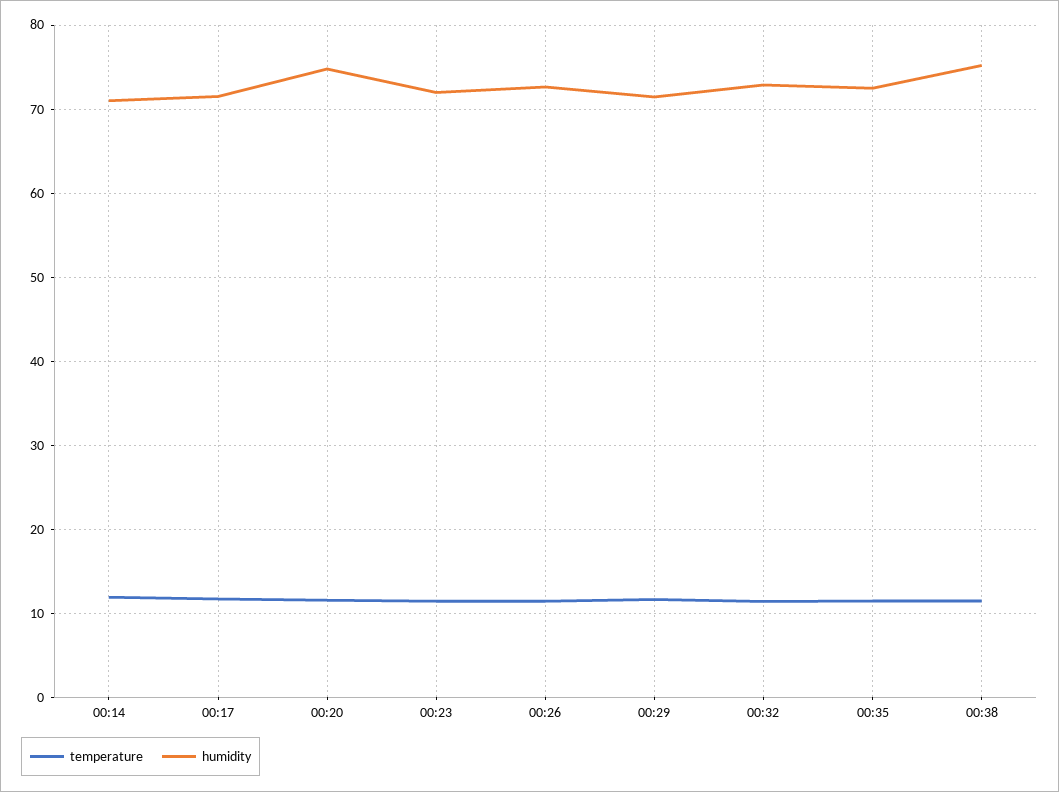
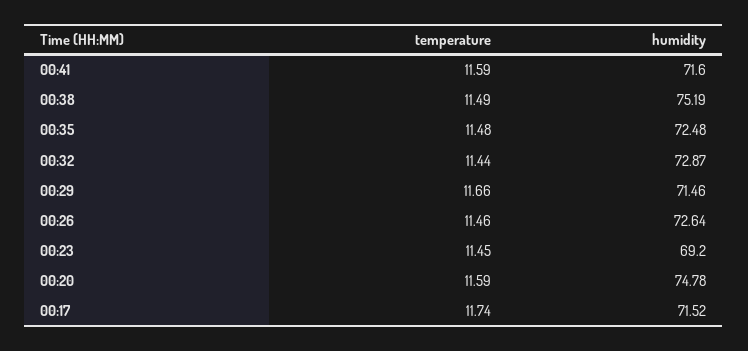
temperature, 00:14: 12 -> none
humidity, 00:14: 71 -> none
humidity, 00:23: 72 -> 69.2
temperature, 00:41: none -> 11.59
humidity, 00:41: none -> 71.6

